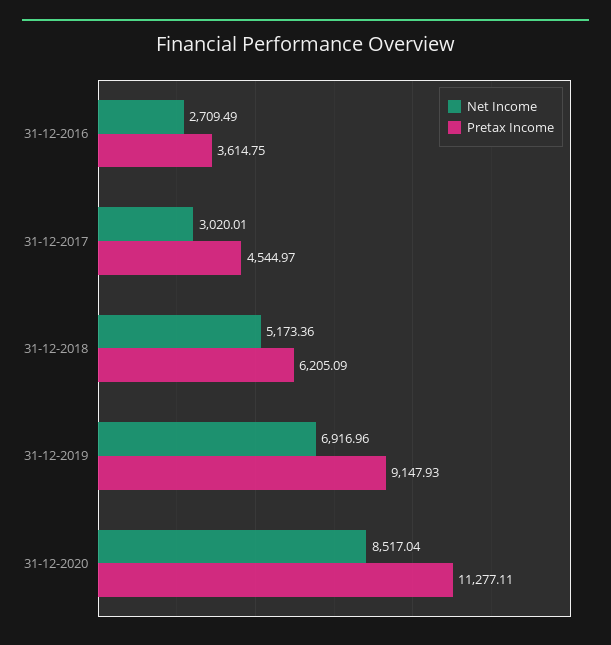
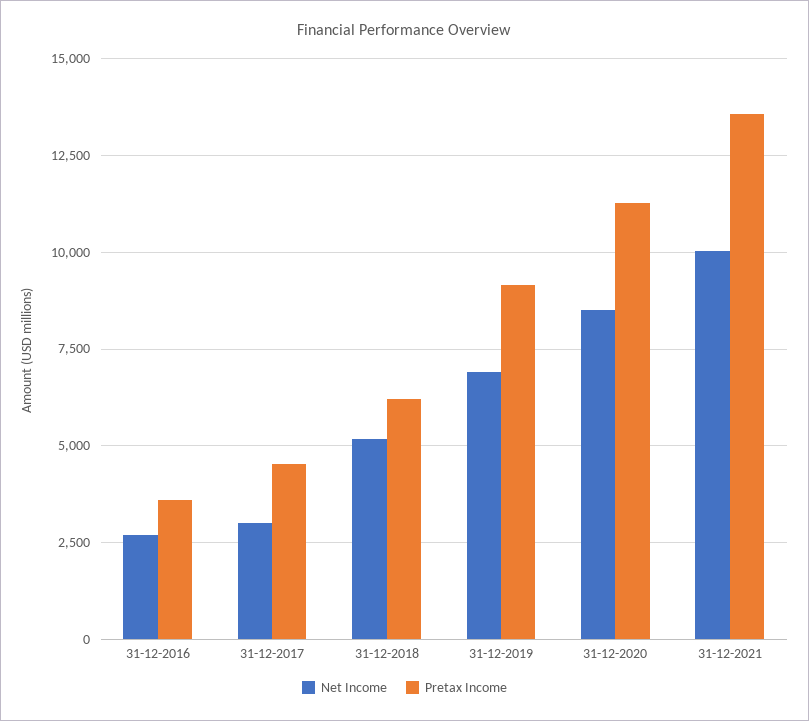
Net Income, 31-12-2021: none -> 10000
Pretax Income, 31-12-2021: none -> 13500

